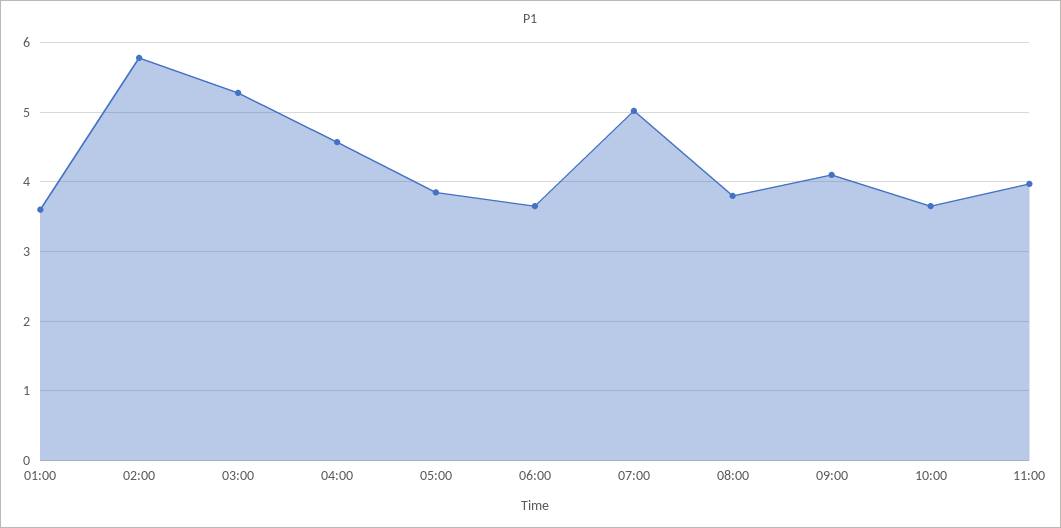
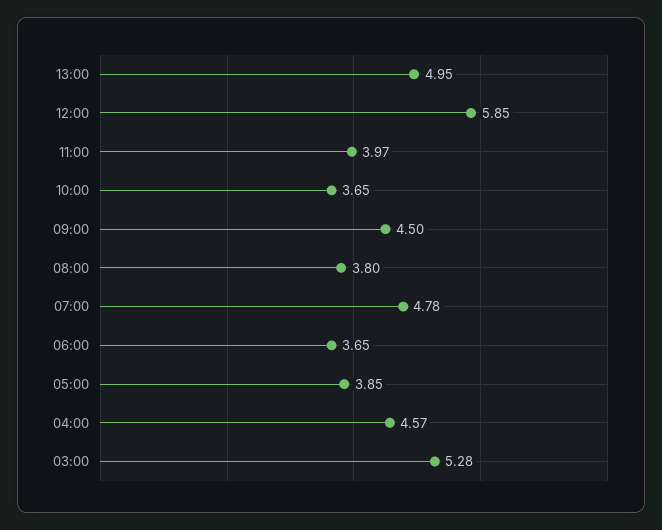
01:00: 3.6 -> none
02:00: 5.8 -> none
07:00: 5 -> 4.78
09:00: 4.1 -> 4.5
13:00: none -> 4.95
12:00: none -> 5.85

